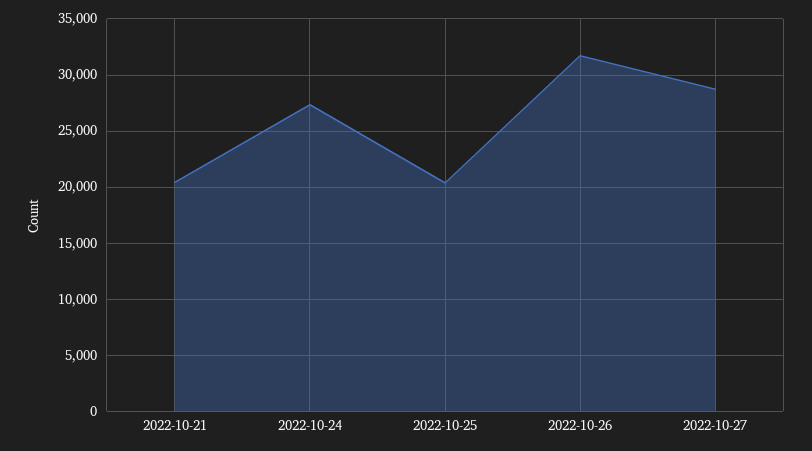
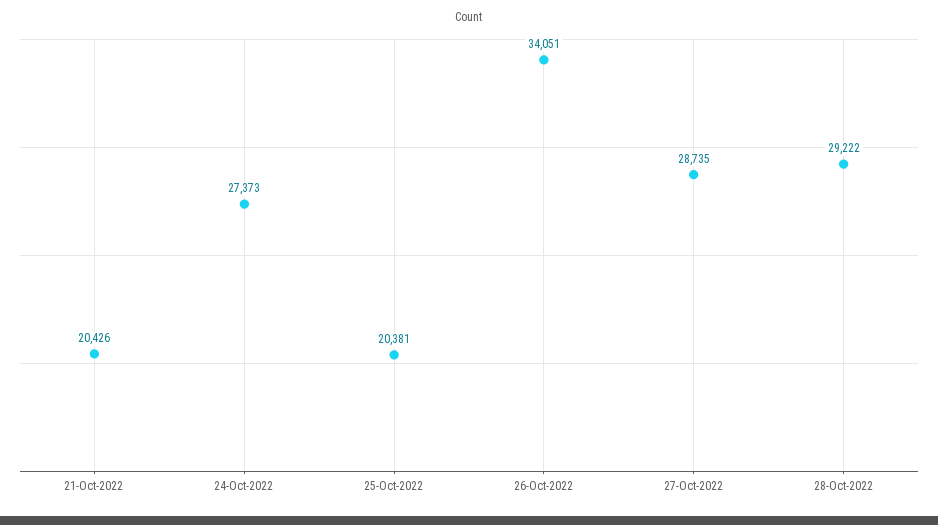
2022-10-26: 32000 -> 34051
28-Oct-2022: none -> 29222

